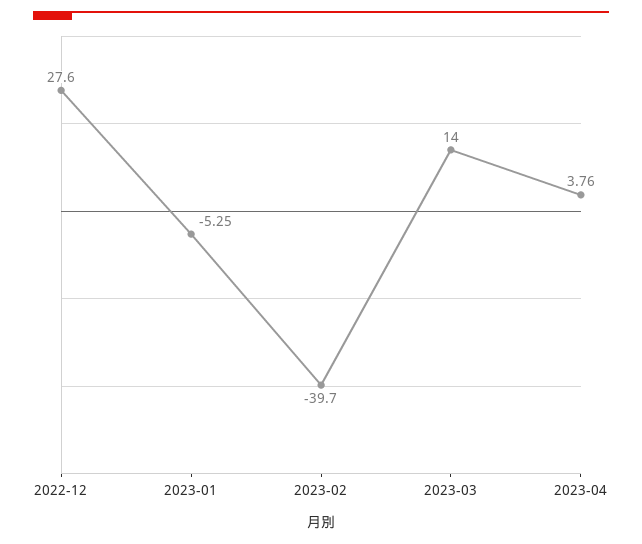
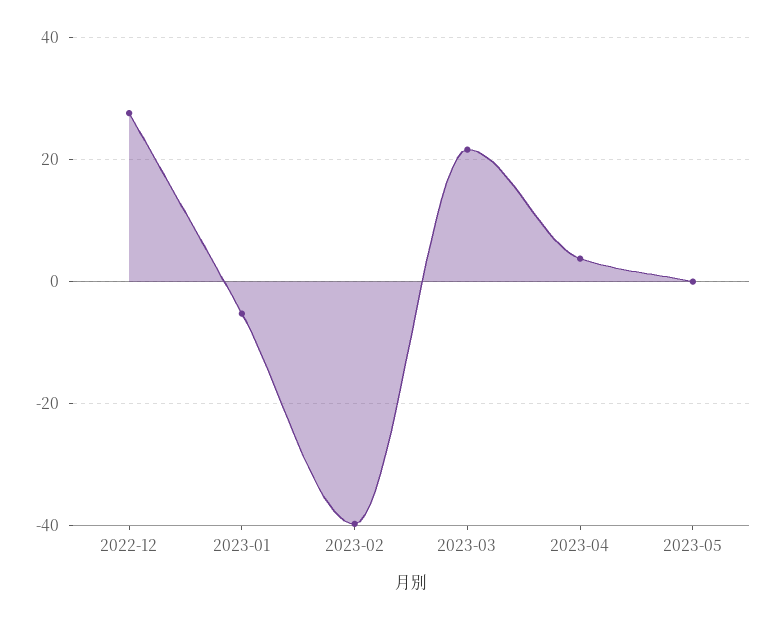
2023-03: 14 -> 22
2023-05: none -> 0

